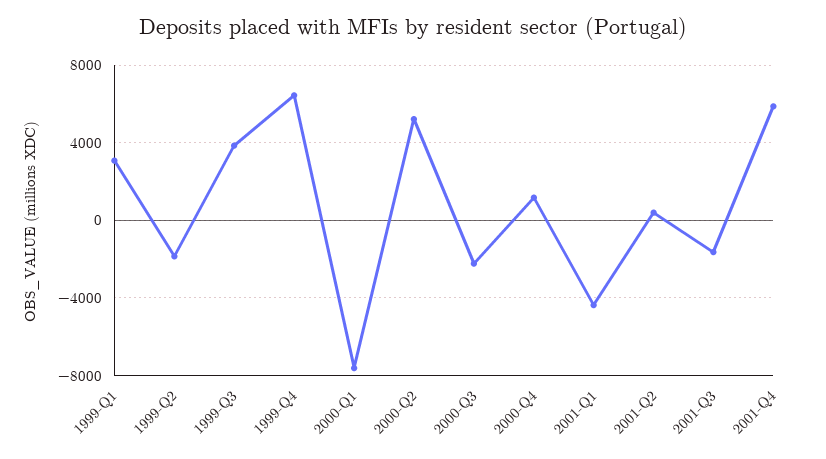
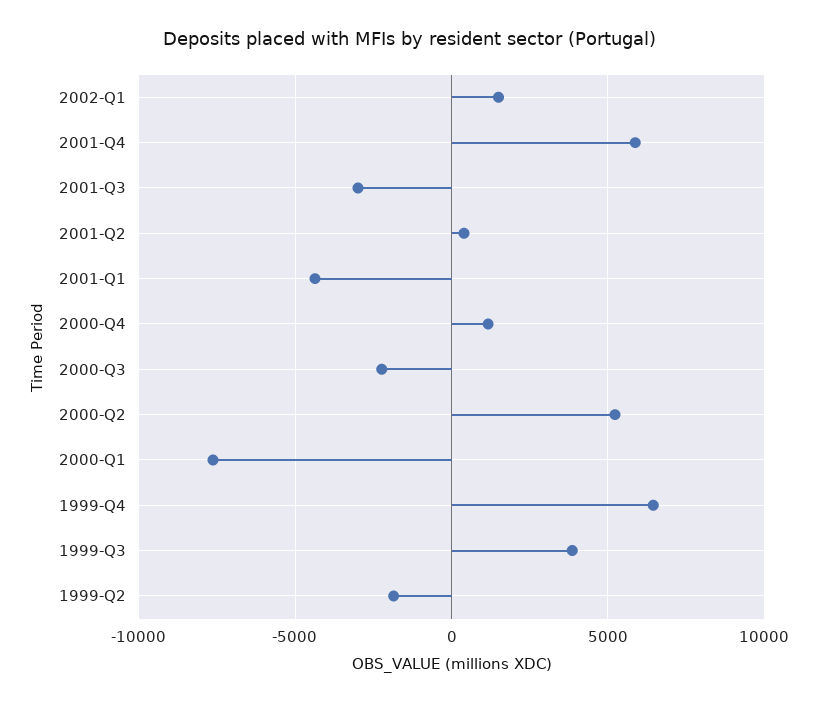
1999-Q1: 3000 -> none
2001-Q3: -1500 -> -3000
2002-Q1: none -> 1500

